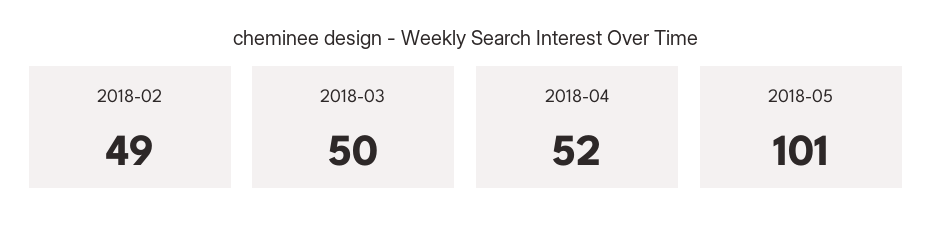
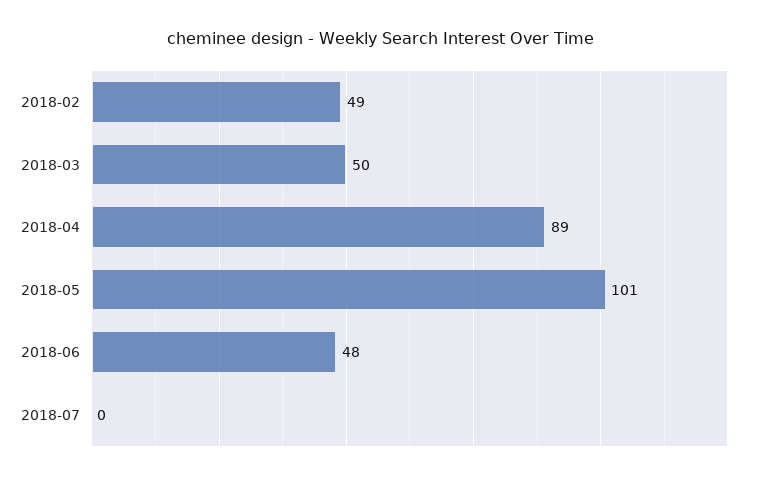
2018-04: 52 -> 89
2018-06: none -> 48
2018-07: none -> 0

